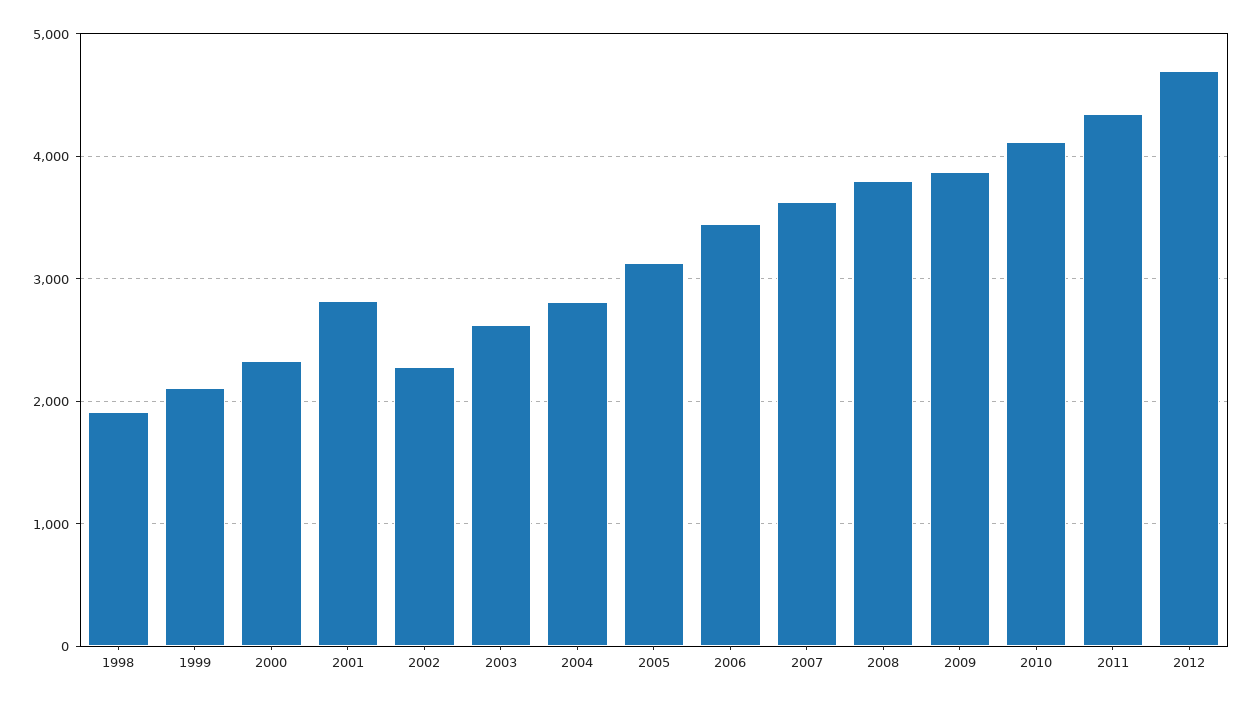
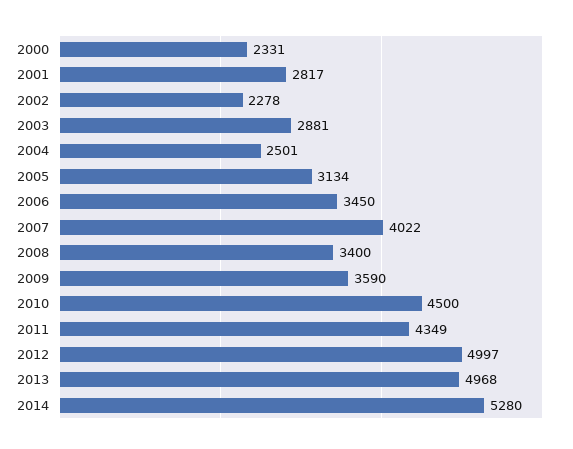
1998: 1900 -> none
1999: 2100 -> none
2003: 2600 -> 2881
2004: 2800 -> 2501
2007: 3600 -> 4022
2008: 3800 -> 3400
2009: 3900 -> 3590
2010: 4100 -> 4500
2012: 4700 -> 4997
2013: none -> 4968
2014: none -> 5280

